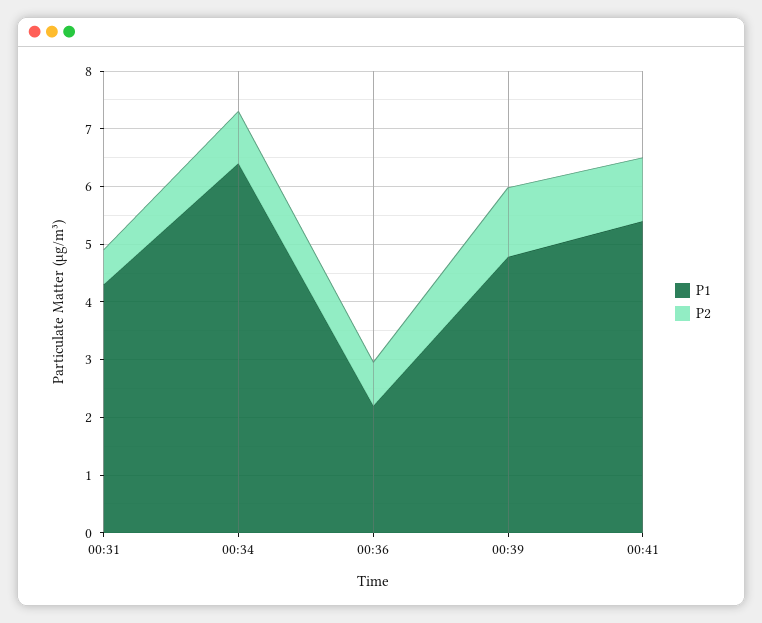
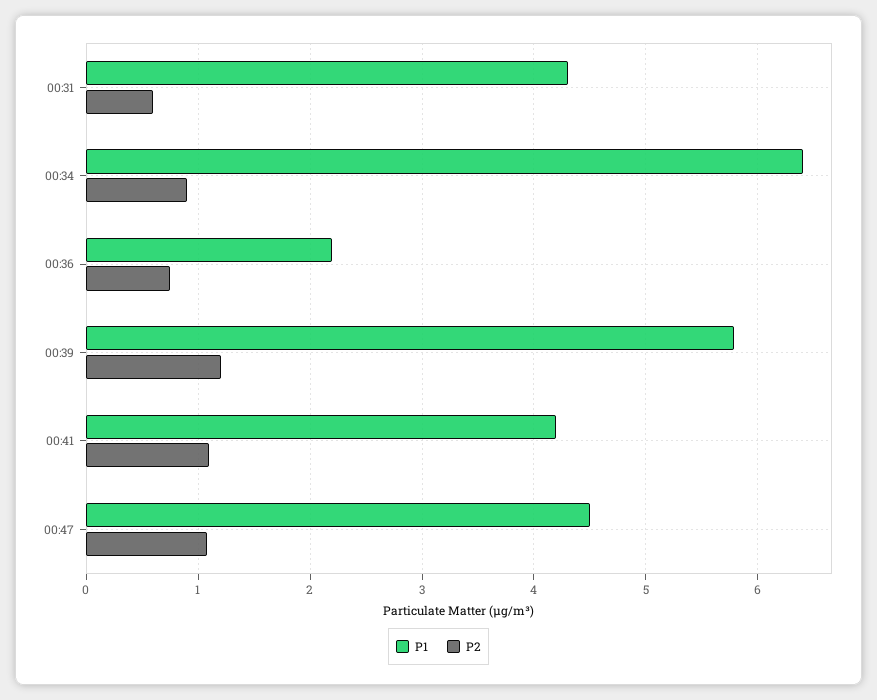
P1, 00:39: 4.8 -> 5.8
P1, 00:41: 5.4 -> 4.2
P1, 00:47: none -> 4.5
P2, 00:47: none -> 1.1

